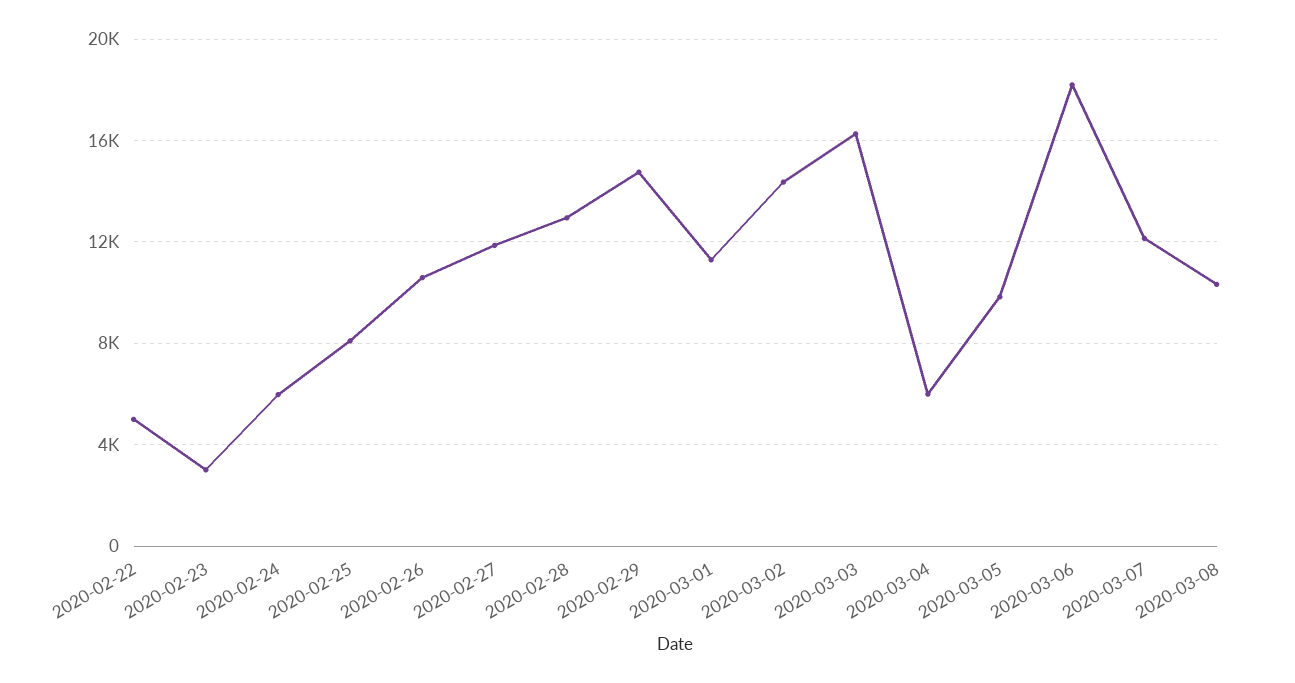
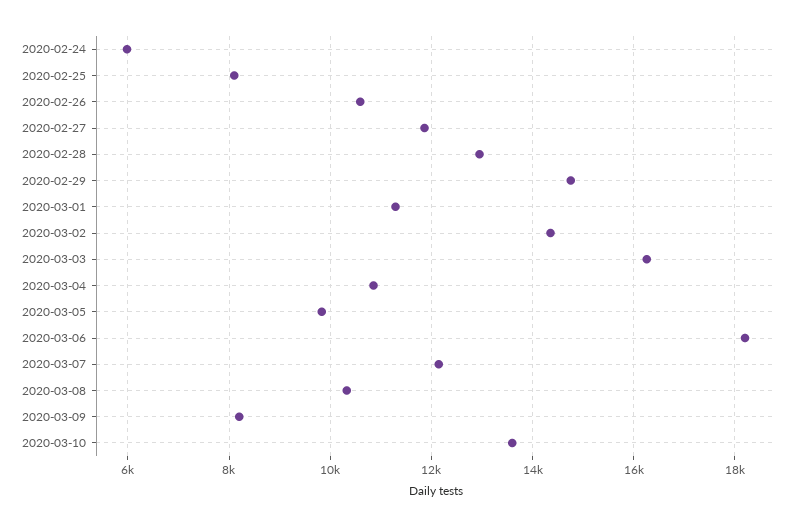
2020-02-22: 5000 -> none
2020-02-23: 3000 -> none
2020-03-04: 6000 -> 10800
2020-03-09: none -> 8200
2020-03-10: none -> 13600

